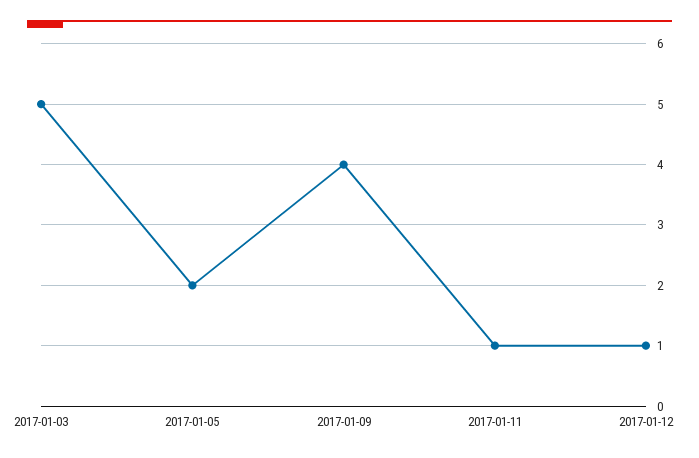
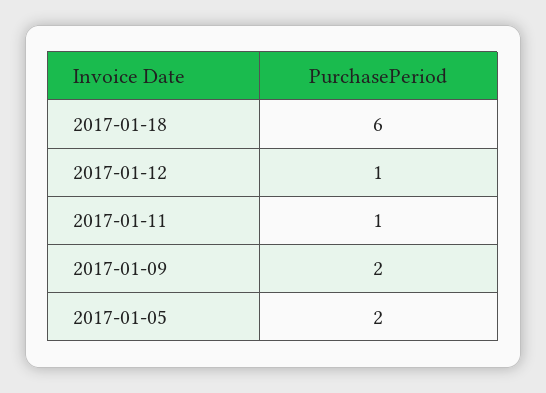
2017-01-03: 5 -> none
2017-01-09: 4 -> 2
2017-01-18: none -> 6

